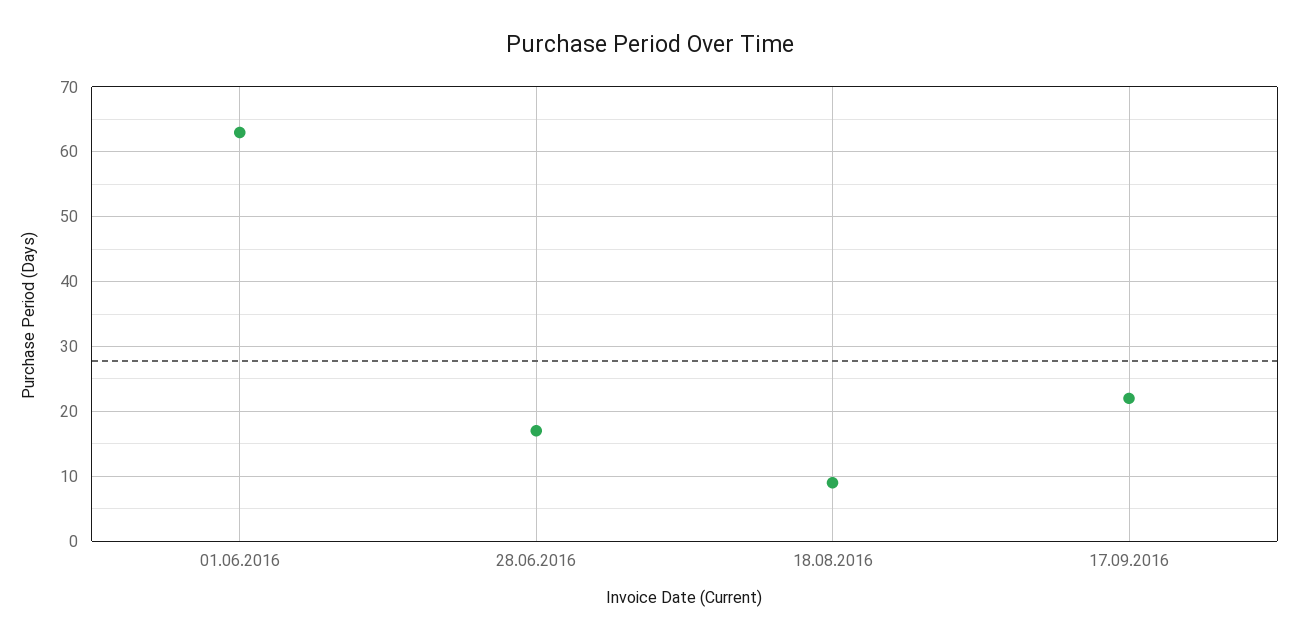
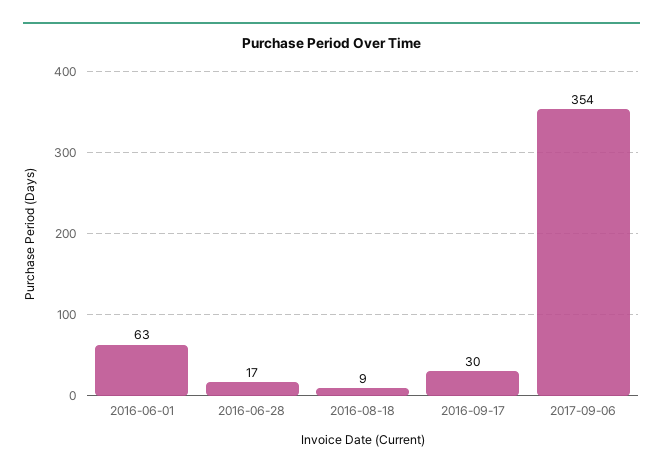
17.09.2016: 22 -> 30
2017-09-06: none -> 354

